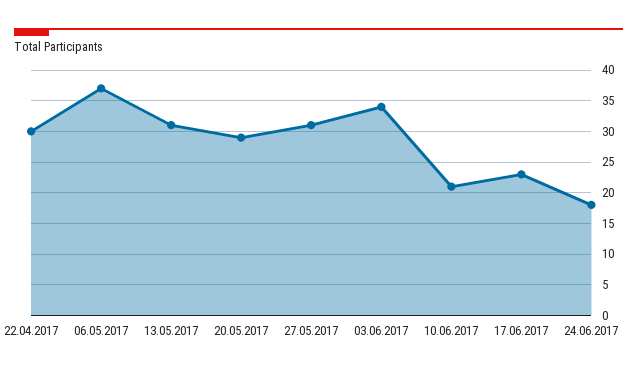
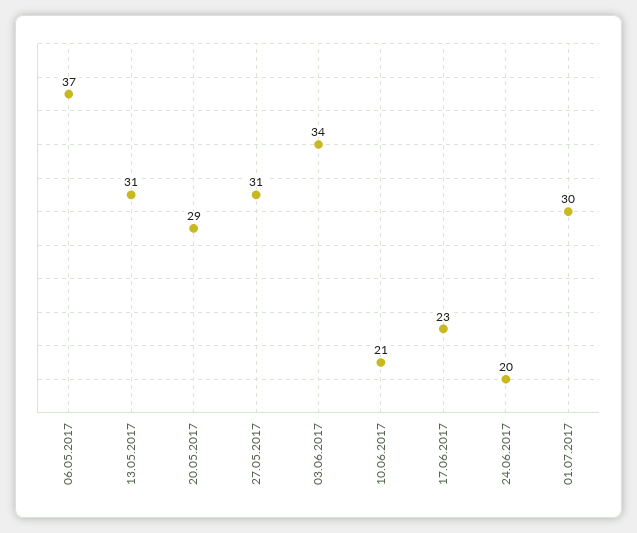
22.04.2017: 30 -> none
24.06.2017: 18 -> 20
01.07.2017: none -> 30

